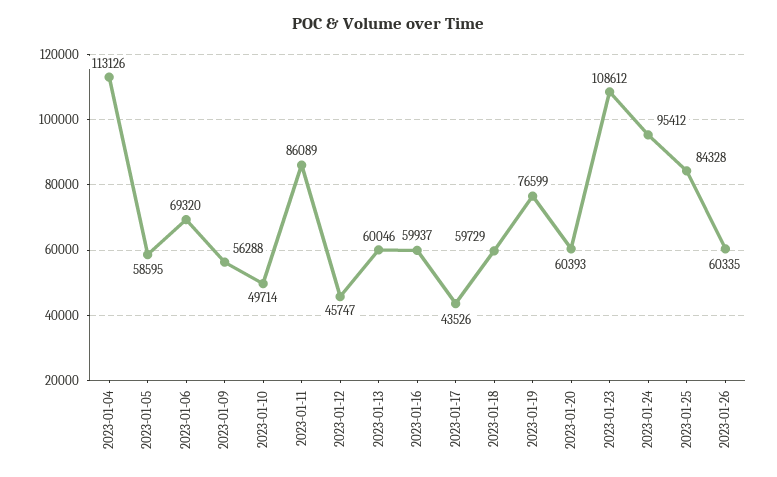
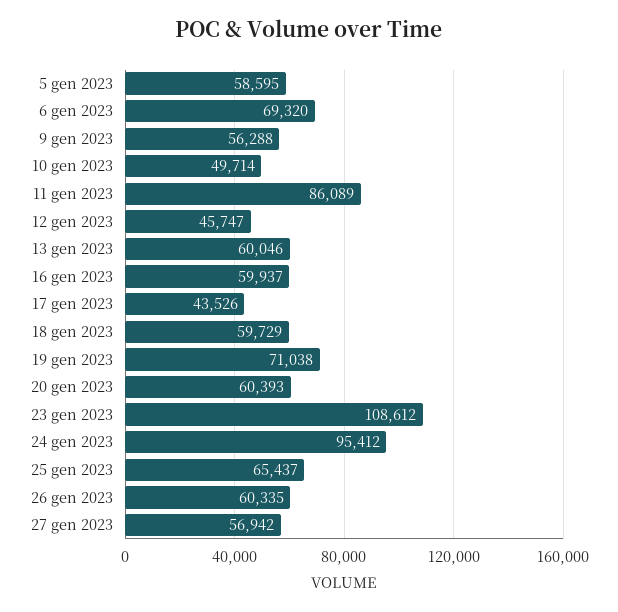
2023-01-04: 113126 -> none
2023-01-19: 76599 -> 71038
2023-01-25: 84328 -> 65437
27 gen 2023: none -> 56942

